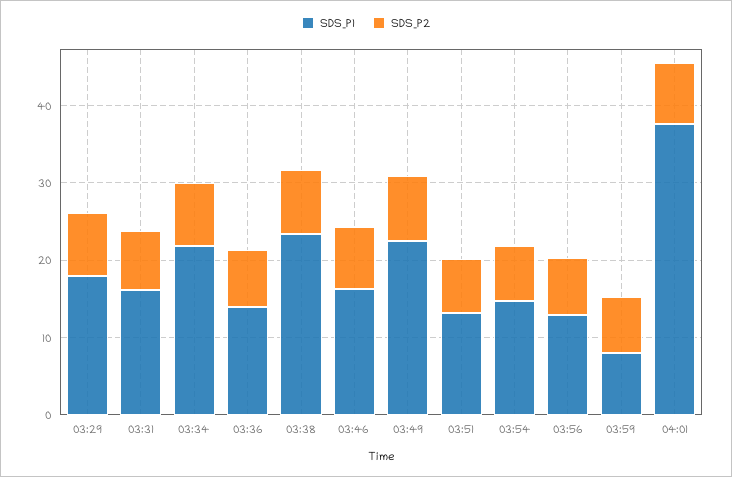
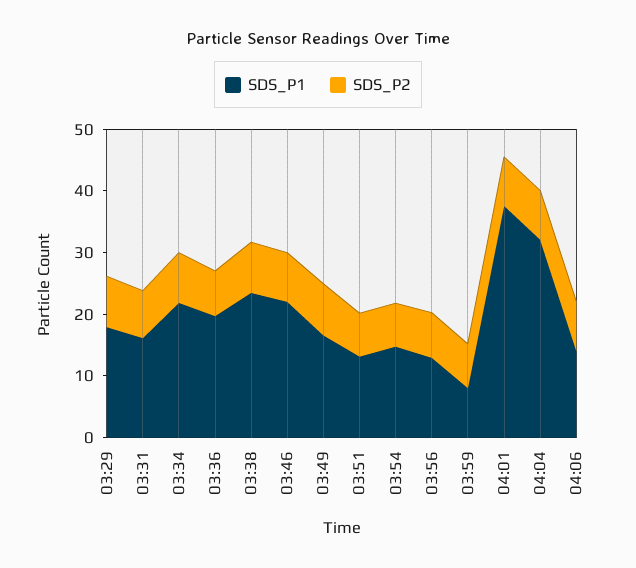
SDS_P1, 03:36: 14 -> 20
SDS_P1, 03:46: 16 -> 22
SDS_P1, 03:49: 22 -> 16
SDS_P1, 04:04: none -> 32
SDS_P2, 04:04: none -> 8
SDS_P1, 04:06: none -> 14
SDS_P2, 04:06: none -> 8

